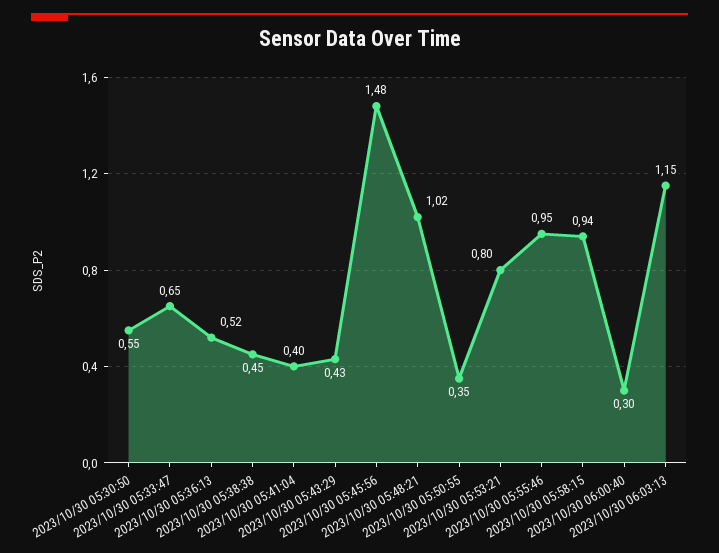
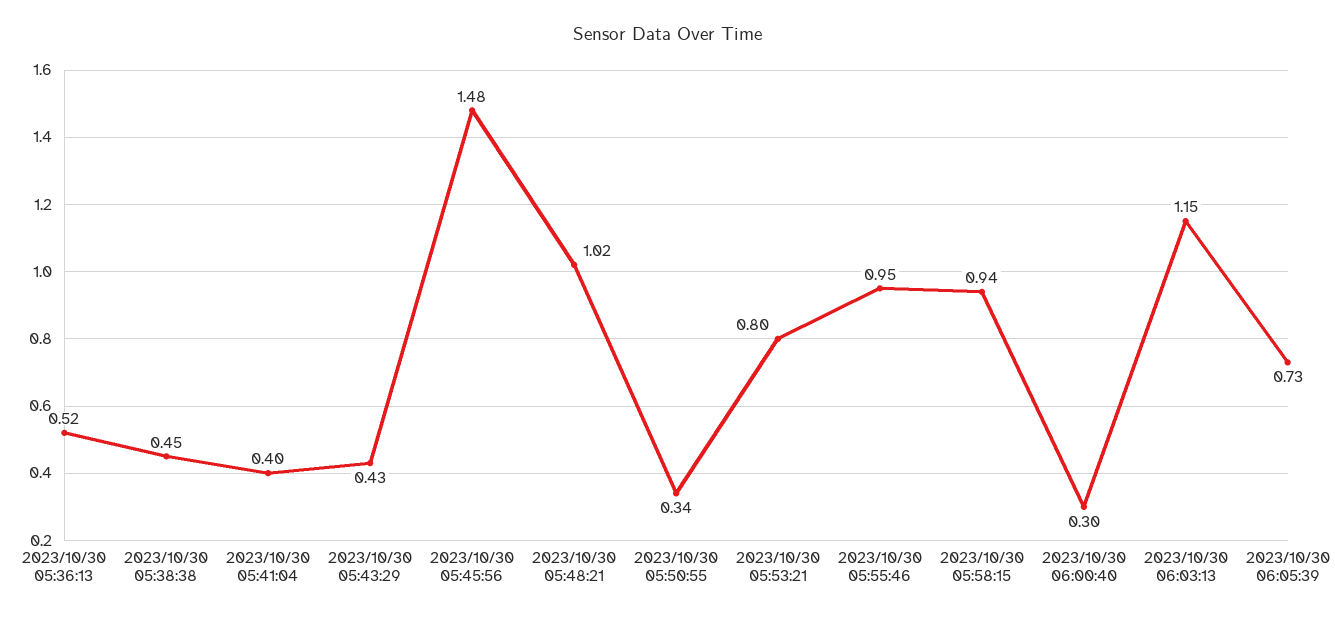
2023/10/30 05:30:50: 0.55 -> none
2023/10/30 05:33:47: 0.65 -> none
2023/10/30 05:50:55: 0.35 -> 0.34
2023/10/30 06:05:39: none -> 0.73

